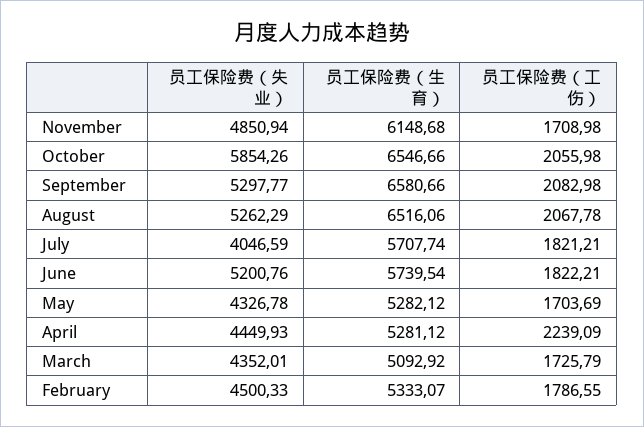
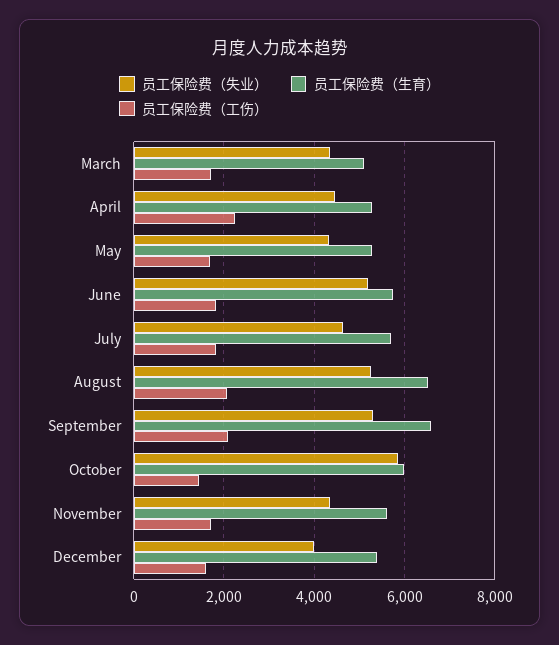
员工保险费（失业）, November: 4850.94 -> 4400
员工保险费（生育）, November: 6148.68 -> 5600
员工保险费（生育）, October: 6546.66 -> 6000
员工保险费（工伤）, October: 2055.98 -> 1400
员工保险费（失业）, July: 4046.59 -> 4600
员工保险费（失业）, February: 4500.33 -> none
员工保险费（生育）, February: 5333.07 -> none
员工保险费（工伤）, February: 1786.55 -> none
员工保险费（失业）, December: none -> 4000
员工保险费（生育）, December: none -> 5400
员工保险费（工伤）, December: none -> 1600

